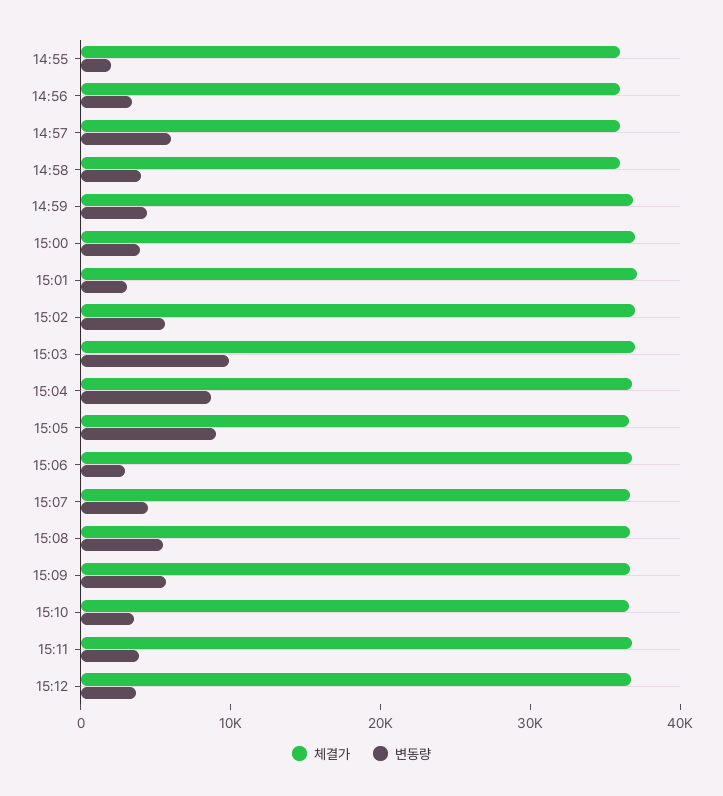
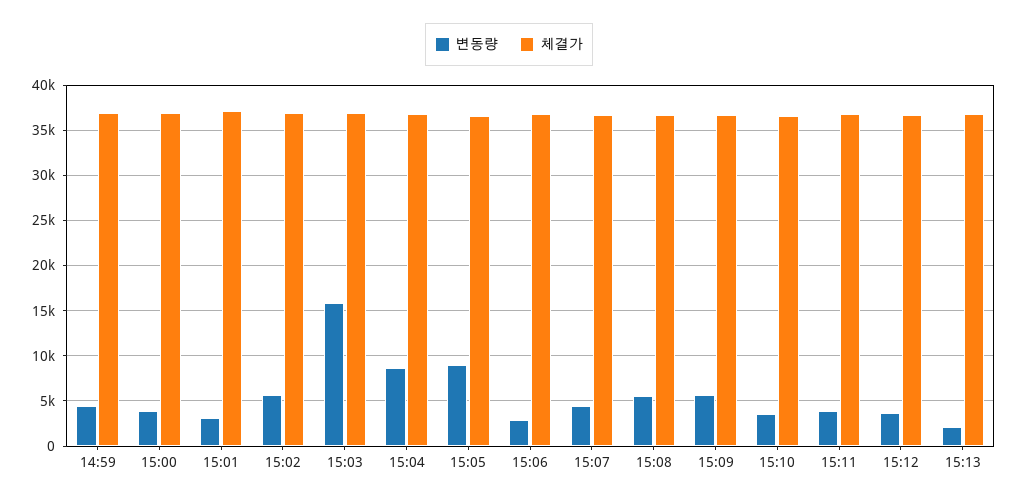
체결가, 14:55: 36000 -> none
변동량, 14:55: 2000 -> none
체결가, 14:56: 36000 -> none
변동량, 14:56: 4000 -> none
체결가, 14:57: 36000 -> none
변동량, 14:57: 6000 -> none
체결가, 14:58: 36000 -> none
변동량, 14:58: 4000 -> none
변동량, 15:03: 10000 -> 16000
변동량, 15:13: none -> 2000
체결가, 15:13: none -> 37000

